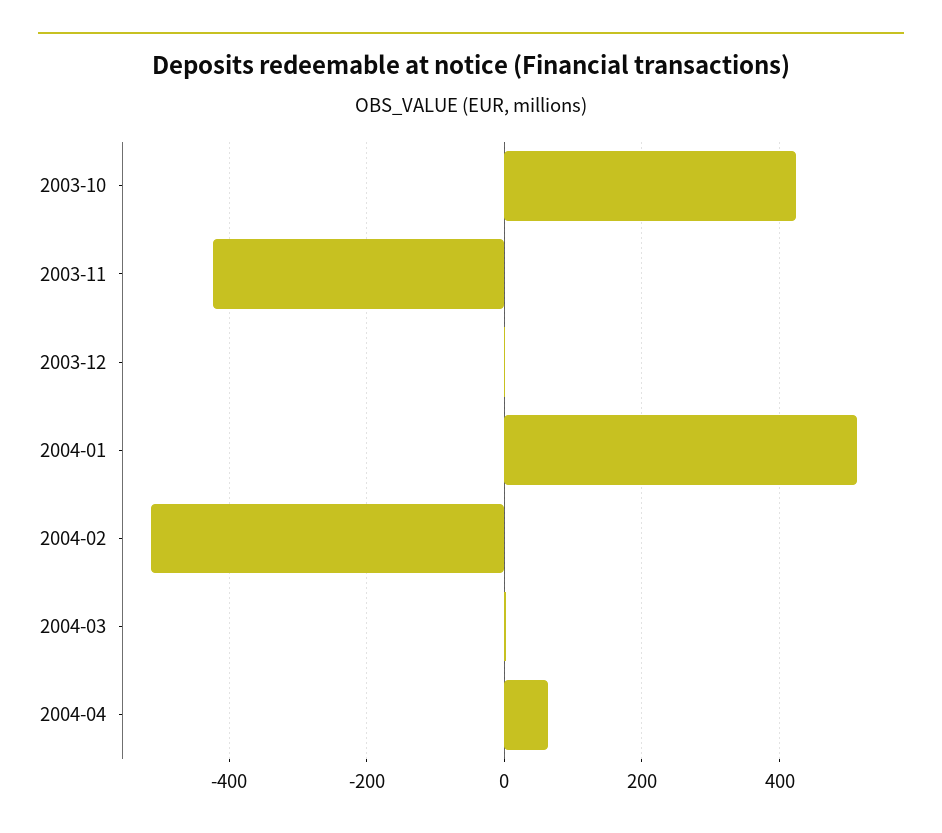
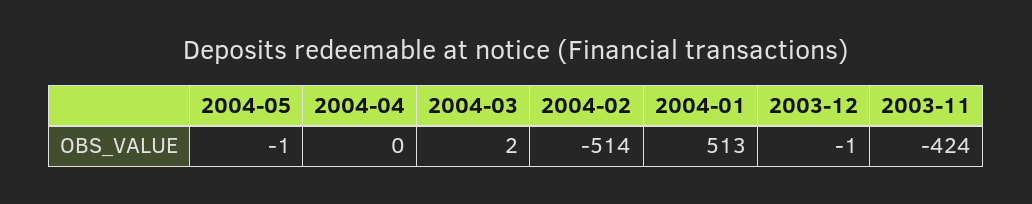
2003-10: 420 -> none
2004-04: 60 -> 0
2004-05: none -> -1

